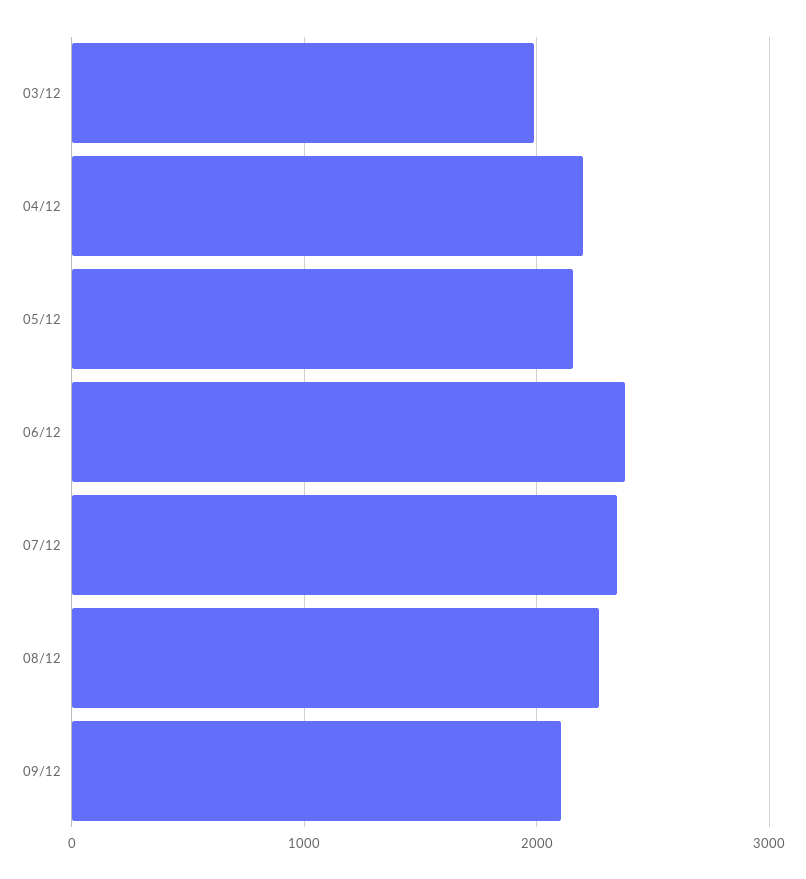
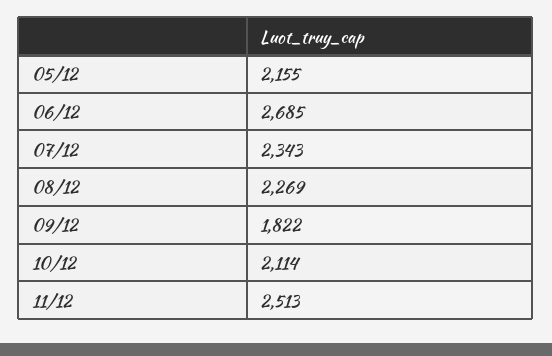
03/12: 2000 -> none
04/12: 2200 -> none
06/12: 2400 -> 2685
09/12: 2100 -> 1822
10/12: none -> 2114
11/12: none -> 2513

